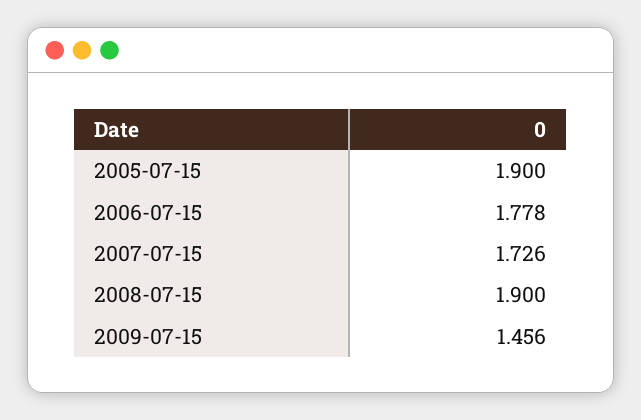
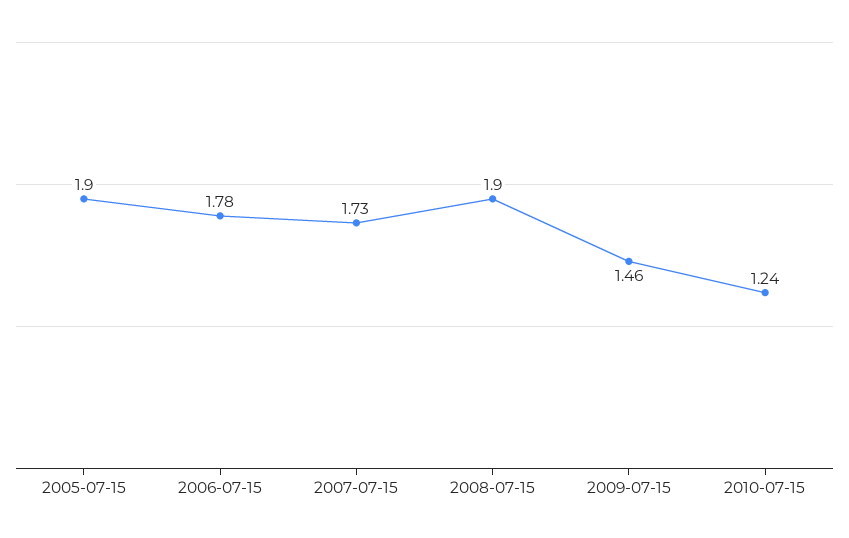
2010-07-15: none -> 1.24

